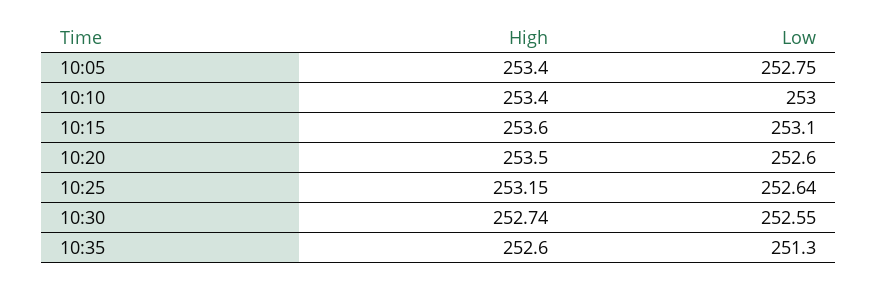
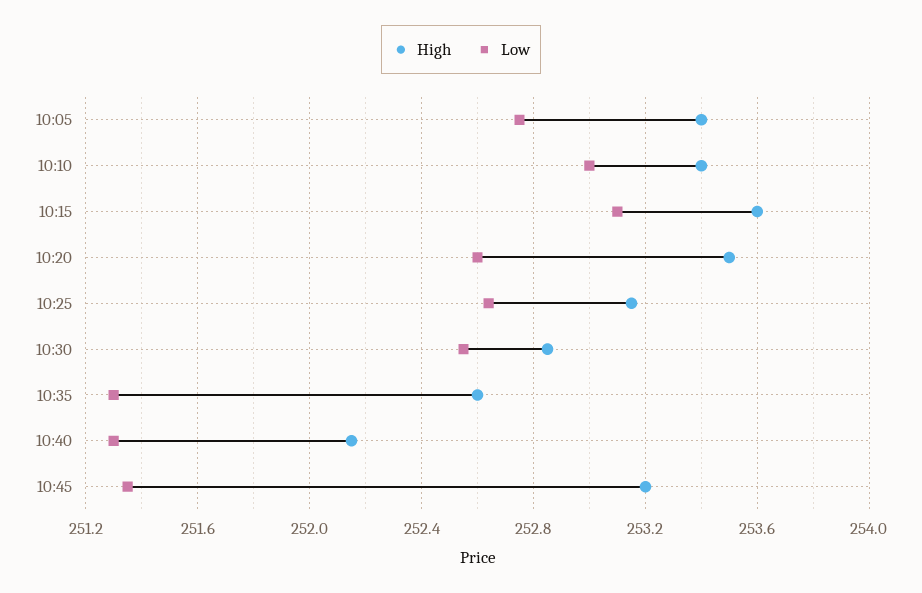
High, 10:30: 252.74 -> 252.85
High, 10:40: none -> 252.15
Low, 10:40: none -> 251.3
High, 10:45: none -> 253.2
Low, 10:45: none -> 251.35

